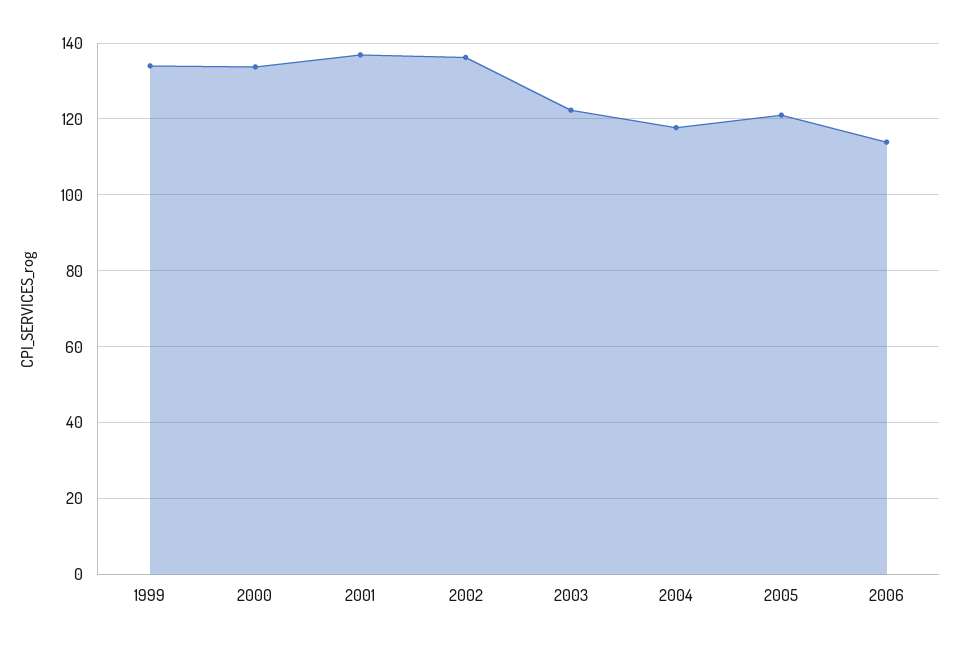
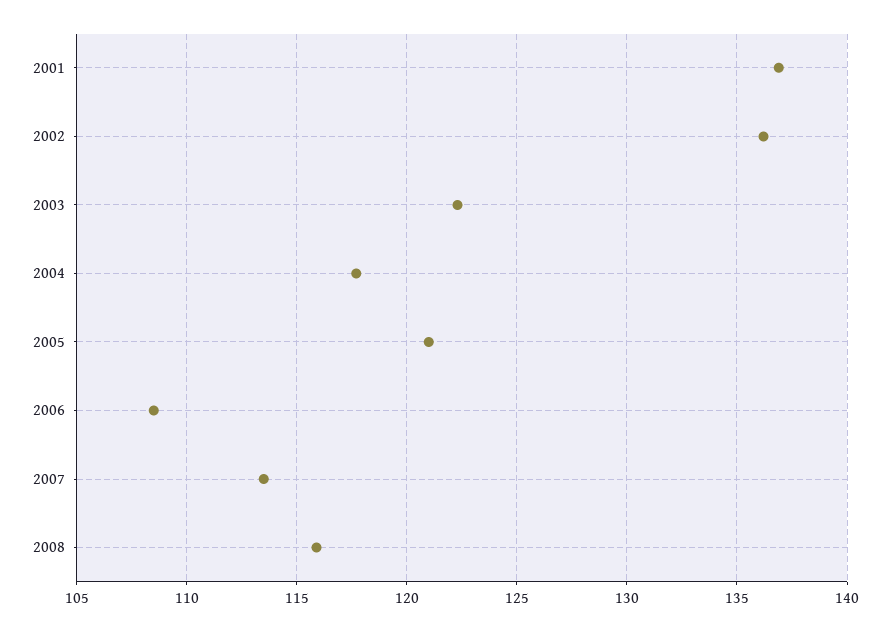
1999: 134 -> none
2000: 134 -> none
2006: 114 -> 108.5
2007: none -> 113.5
2008: none -> 116

